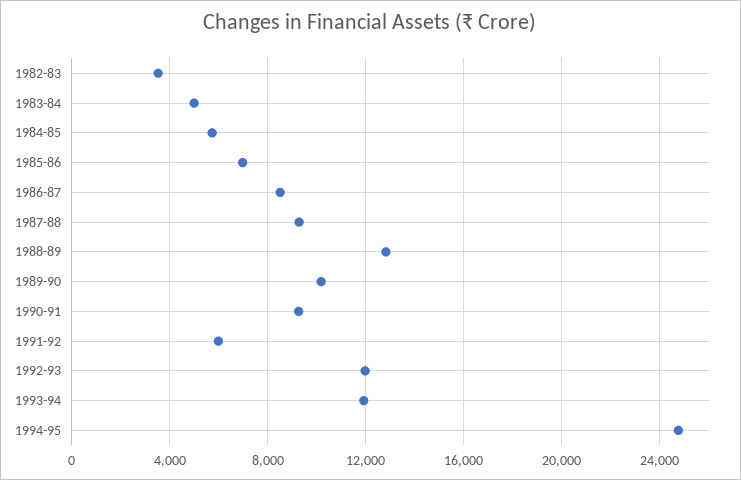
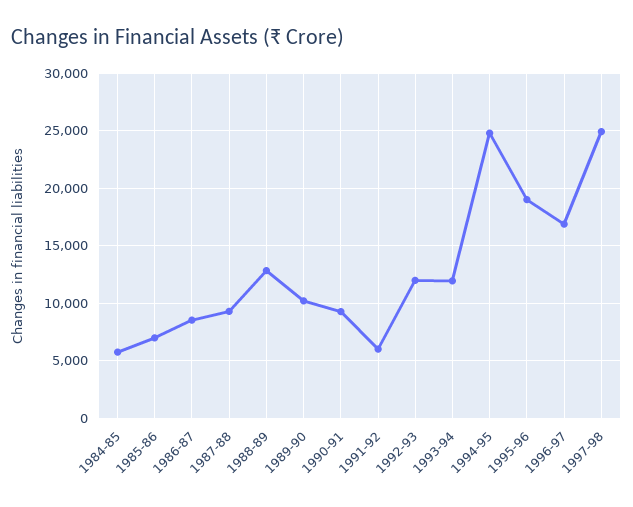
1982-83: 3500 -> none
1983-84: 5000 -> none
1995-96: none -> 19000
1996-97: none -> 17000
1997-98: none -> 25000

